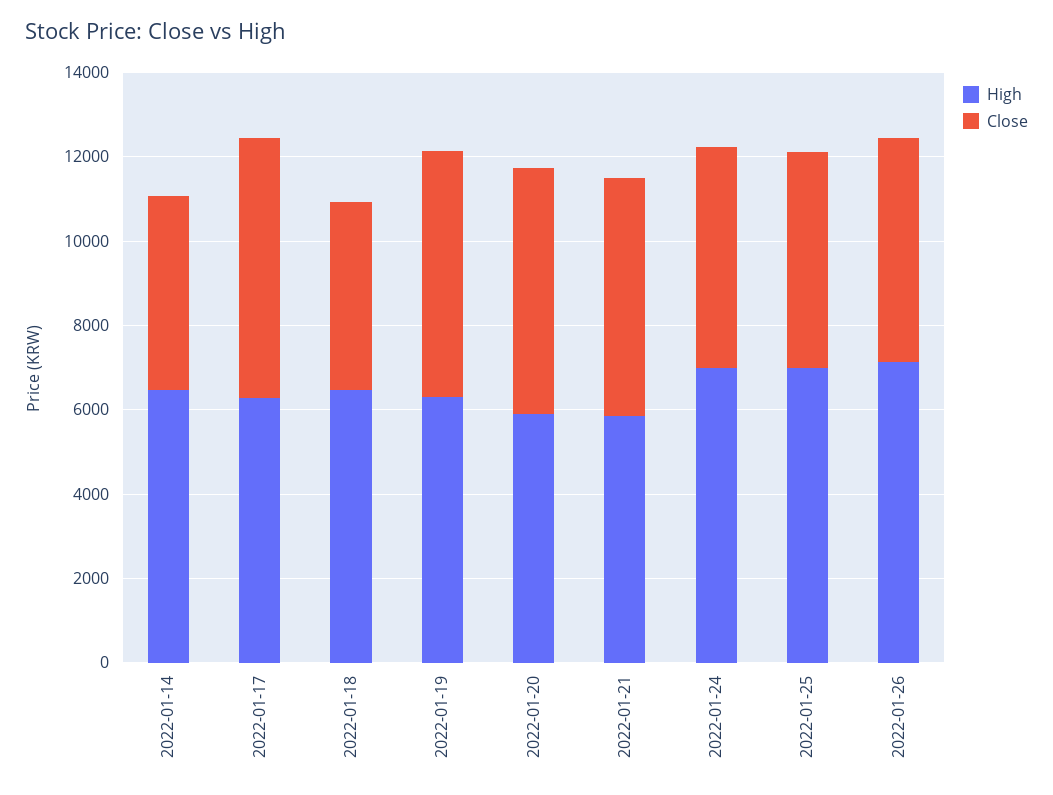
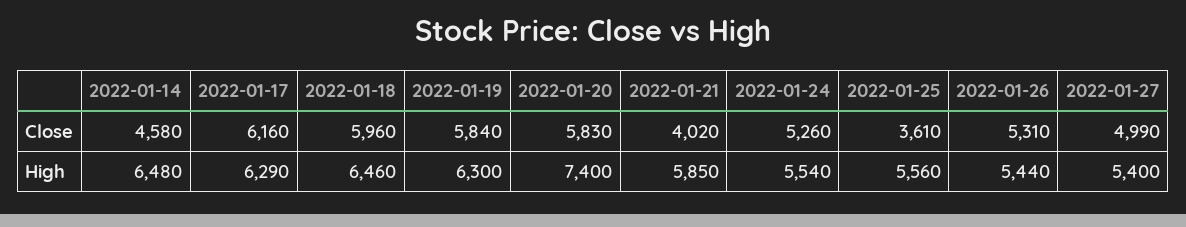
Close, 2022-01-18: 4500 -> 5960
High, 2022-01-20: 6000 -> 7400
Close, 2022-01-21: 5500 -> 4020
High, 2022-01-24: 7000 -> 5540
High, 2022-01-25: 7000 -> 5560
Close, 2022-01-25: 5000 -> 3610
High, 2022-01-26: 7000 -> 5440
Close, 2022-01-27: none -> 4990
High, 2022-01-27: none -> 5400

